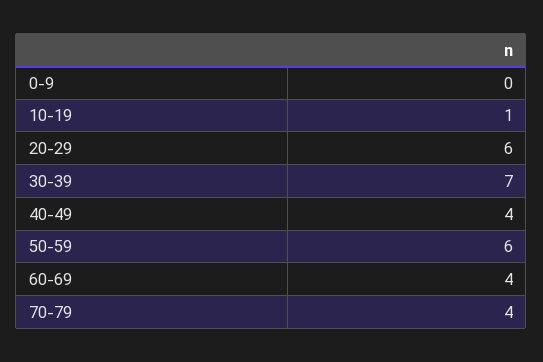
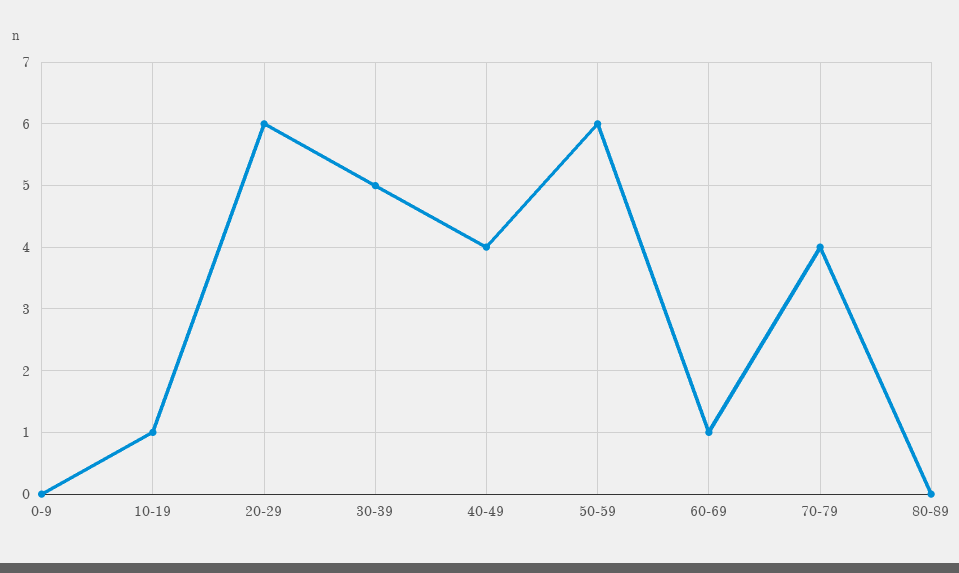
30-39: 7 -> 5
60-69: 4 -> 1
80-89: none -> 0

